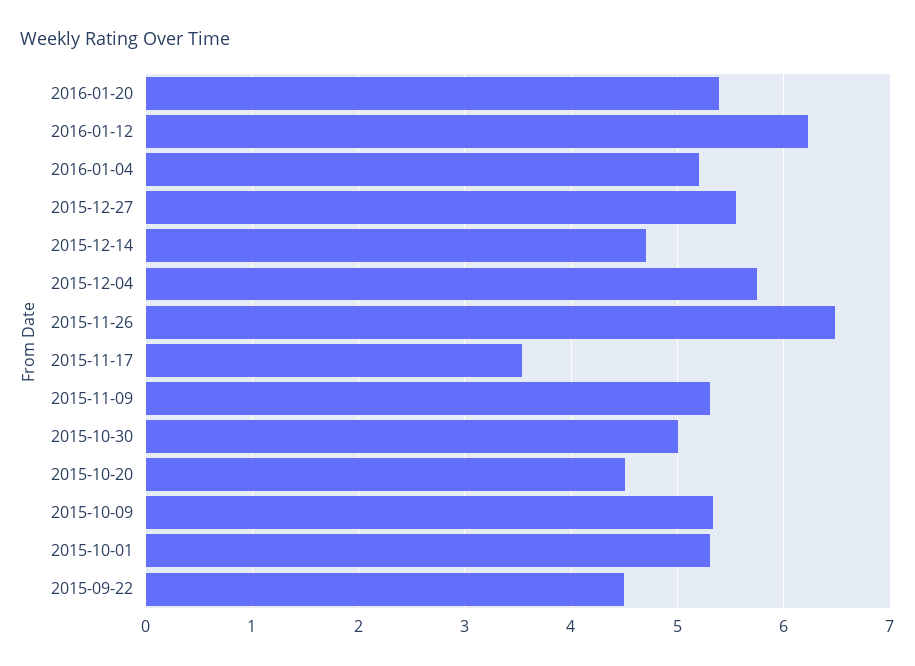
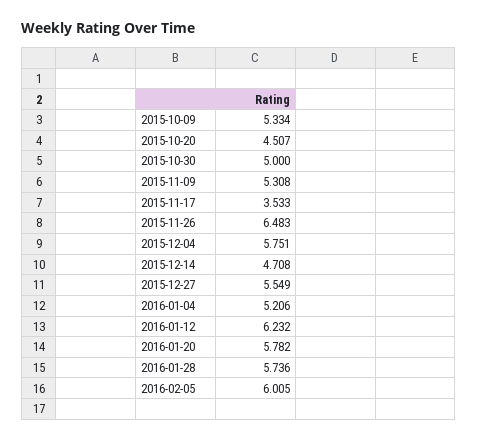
2016-01-20: 5.4 -> 5.782
2015-10-01: 5.3 -> none
2015-09-22: 4.5 -> none
2016-01-28: none -> 5.736
2016-02-05: none -> 6.005

